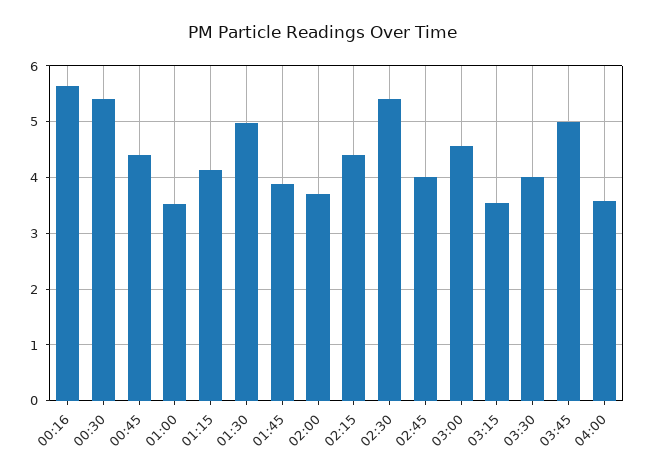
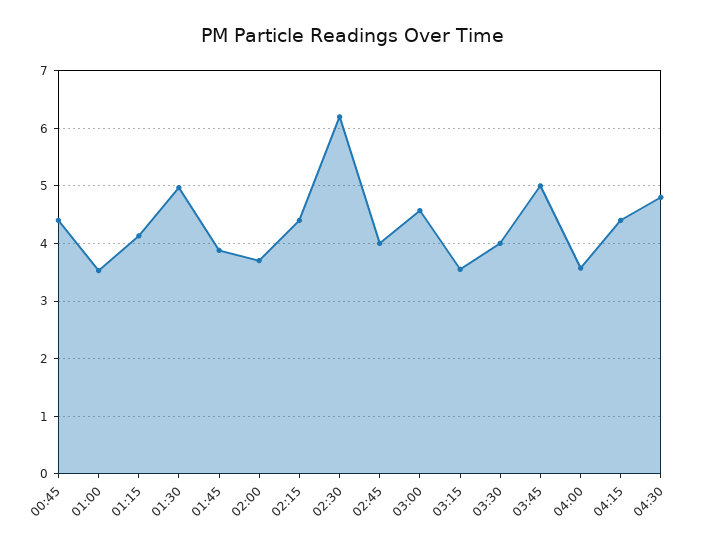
00:16: 5.6 -> none
00:30: 5.4 -> none
02:30: 5.4 -> 6.2
04:15: none -> 4.4
04:30: none -> 4.8

